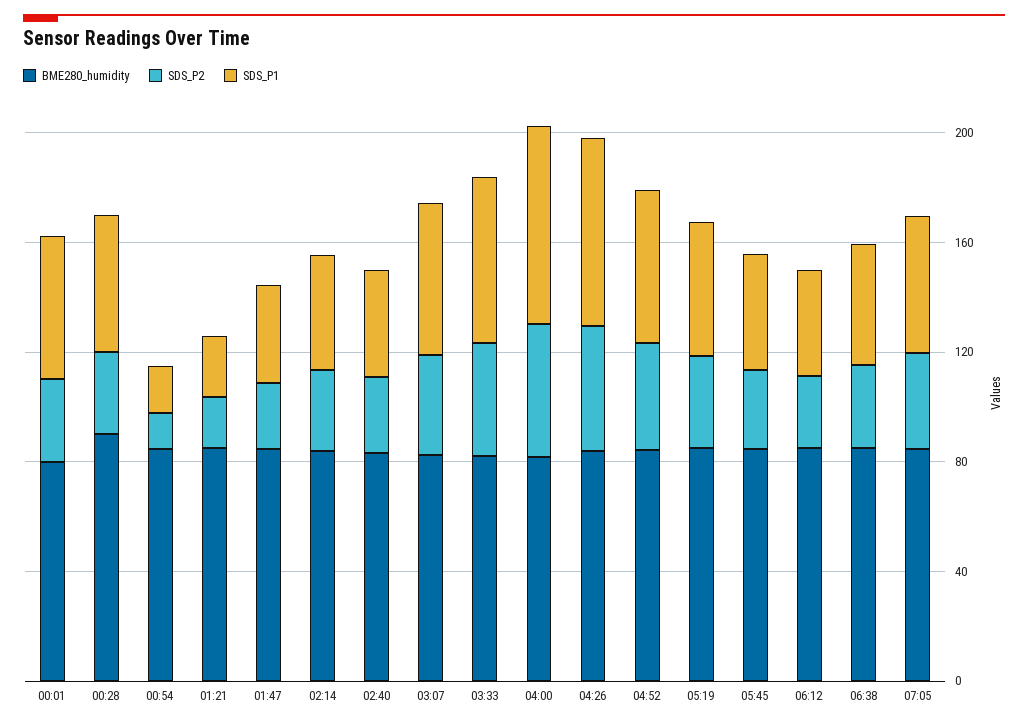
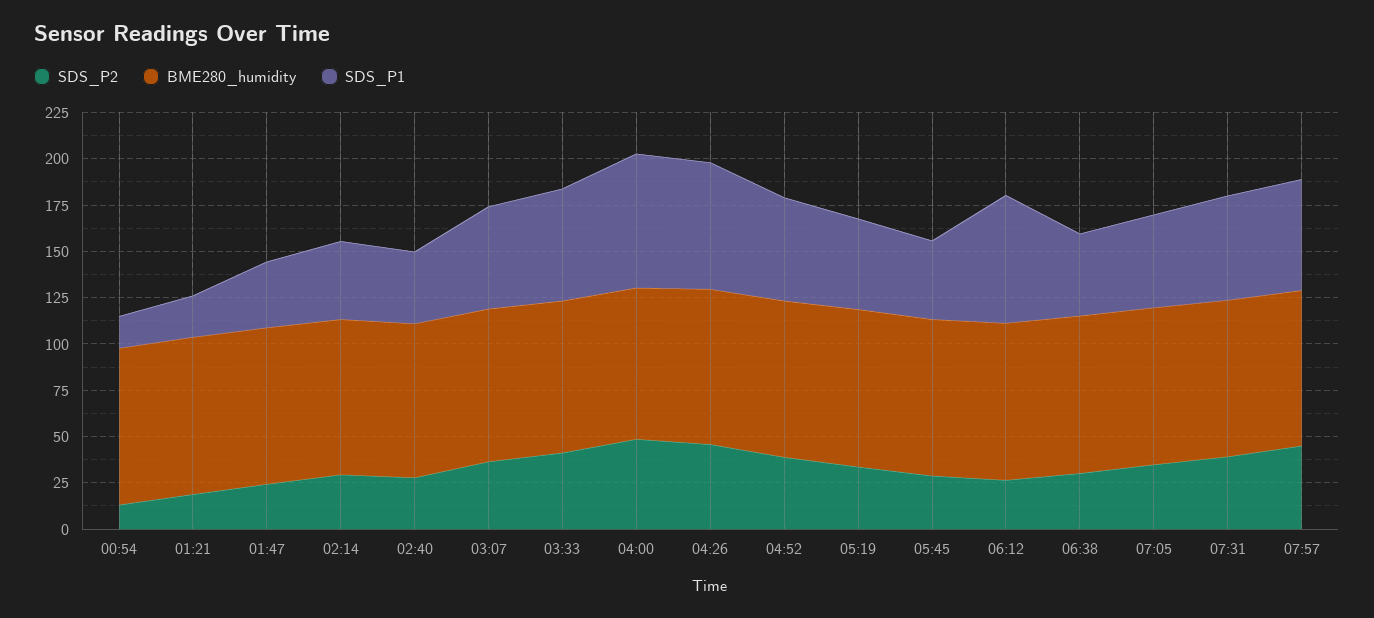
BME280_humidity, 00:01: 80 -> none
SDS_P2, 00:01: 30 -> none
SDS_P1, 00:01: 50 -> none
BME280_humidity, 00:28: 90 -> none
SDS_P2, 00:28: 30 -> none
SDS_P1, 00:28: 50 -> none
SDS_P1, 06:12: 40 -> 70
SDS_P2, 07:31: none -> 40
BME280_humidity, 07:31: none -> 85
SDS_P1, 07:31: none -> 55
SDS_P2, 07:57: none -> 45
BME280_humidity, 07:57: none -> 85
SDS_P1, 07:57: none -> 60

